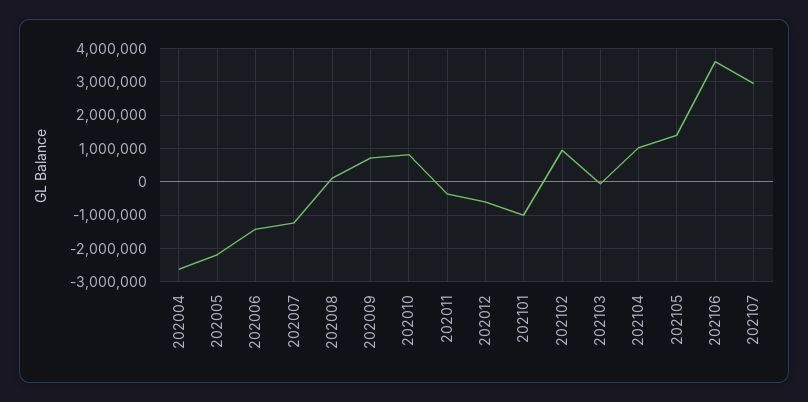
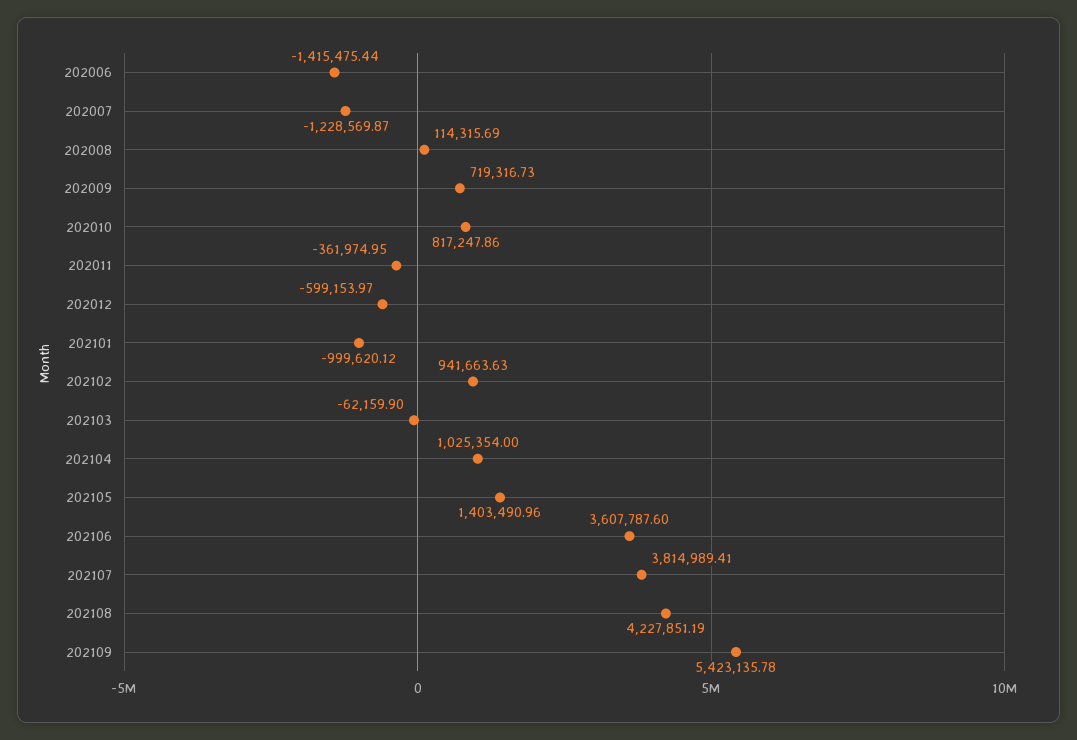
202004: -2600000 -> none
202005: -2200000 -> none
202107: 3000000 -> 3814989.41
202108: none -> 4227851.19
202109: none -> 5423135.78

